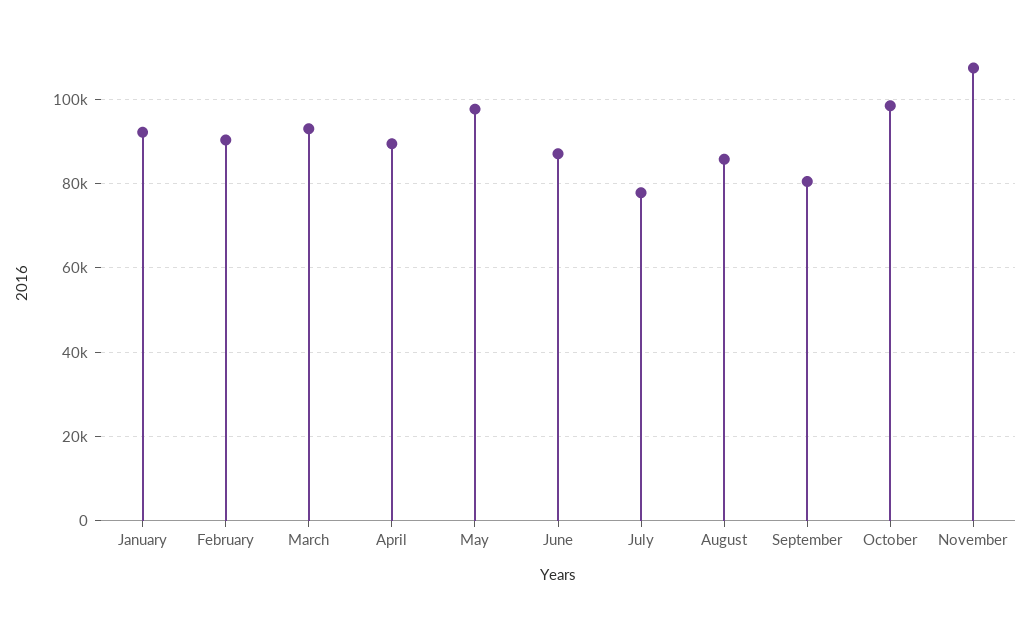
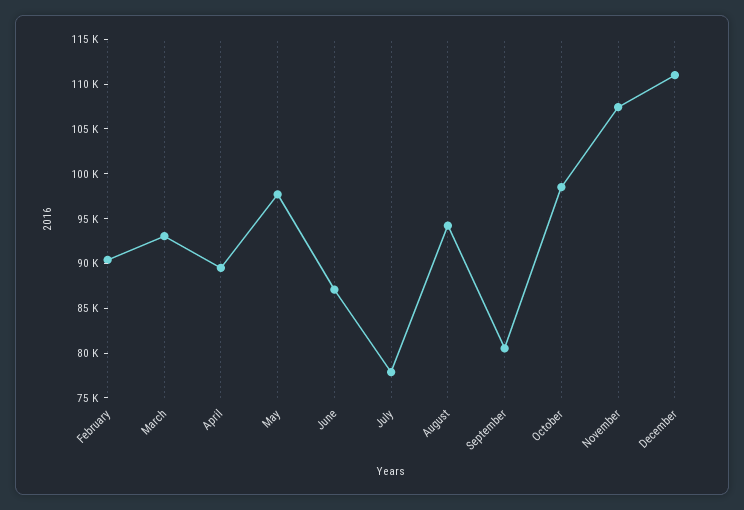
January: 92000 -> none
August: 86000 -> 94000
December: none -> 111000

